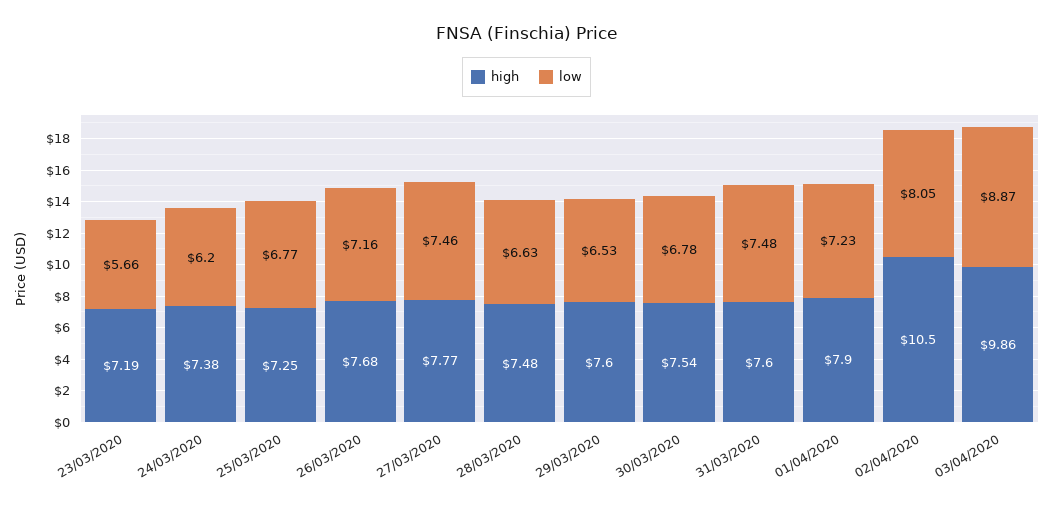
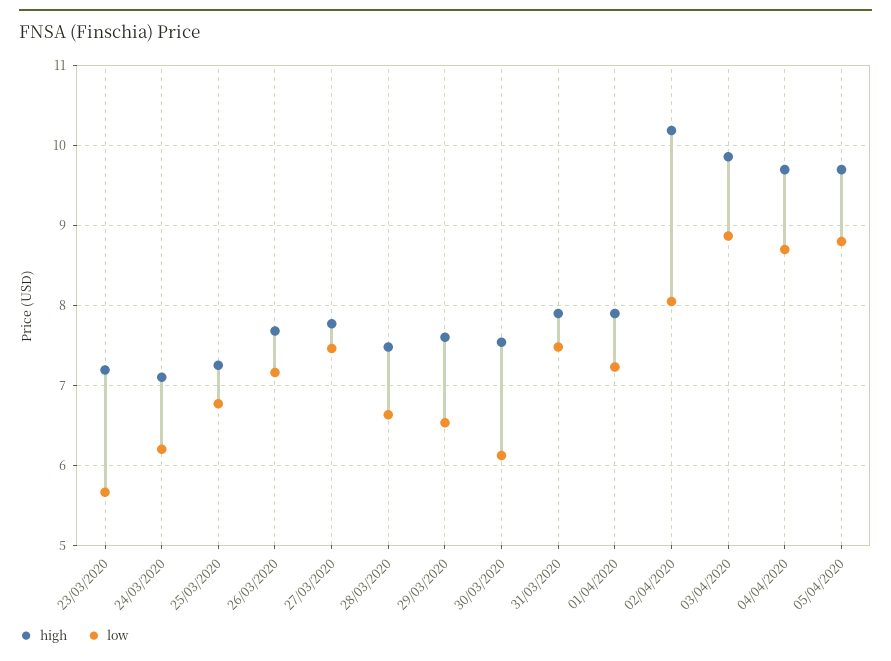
high, 24/03/2020: 7.38 -> 7.1
low, 30/03/2020: 6.78 -> 6.1
high, 31/03/2020: 7.6 -> 7.9
high, 02/04/2020: 10.5 -> 10.2
high, 04/04/2020: none -> 9.7
low, 04/04/2020: none -> 8.7
high, 05/04/2020: none -> 9.7
low, 05/04/2020: none -> 8.8

